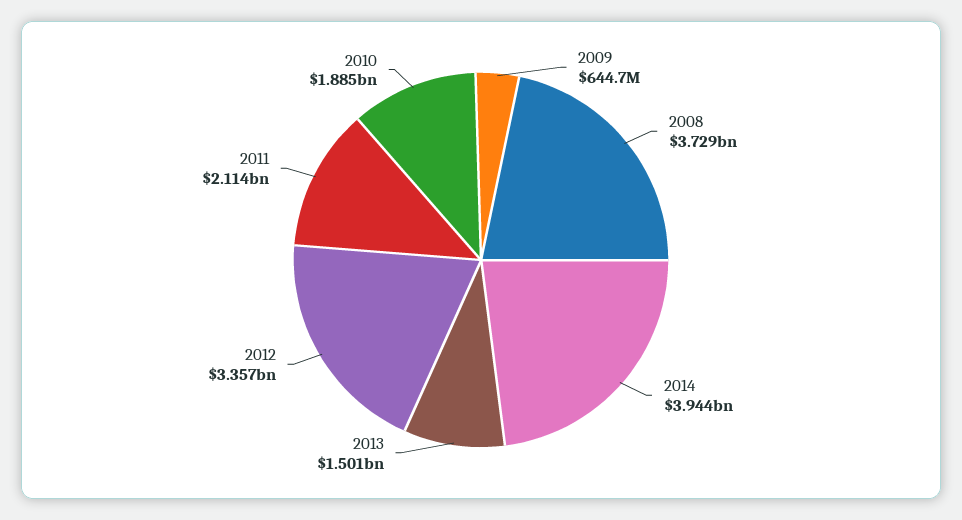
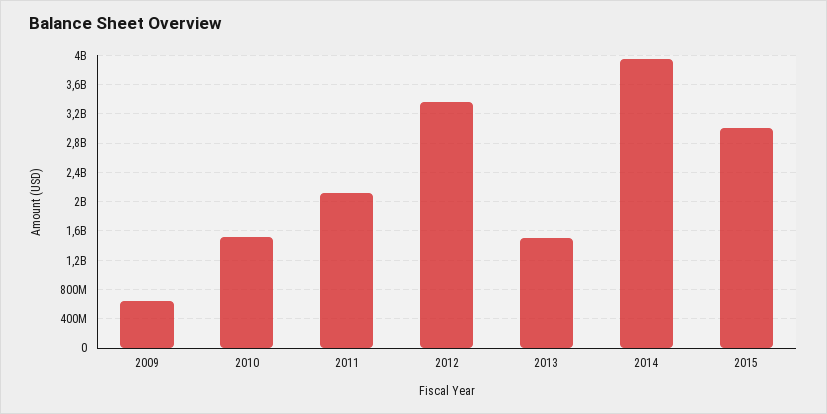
2008: 3729000000 -> none
2010: 1885000000 -> 1500000000
2015: none -> 3000000000

